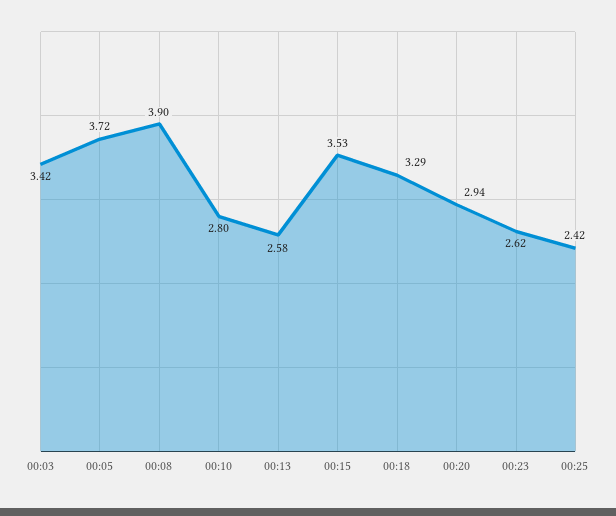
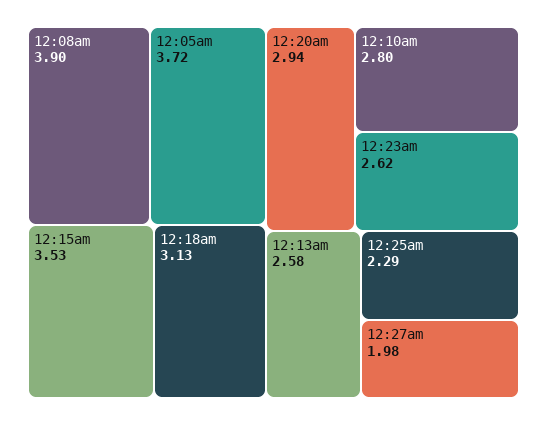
00:03: 3.42 -> none
00:18: 3.29 -> 3.13
00:25: 2.42 -> 2.29
12:27am: none -> 1.98

